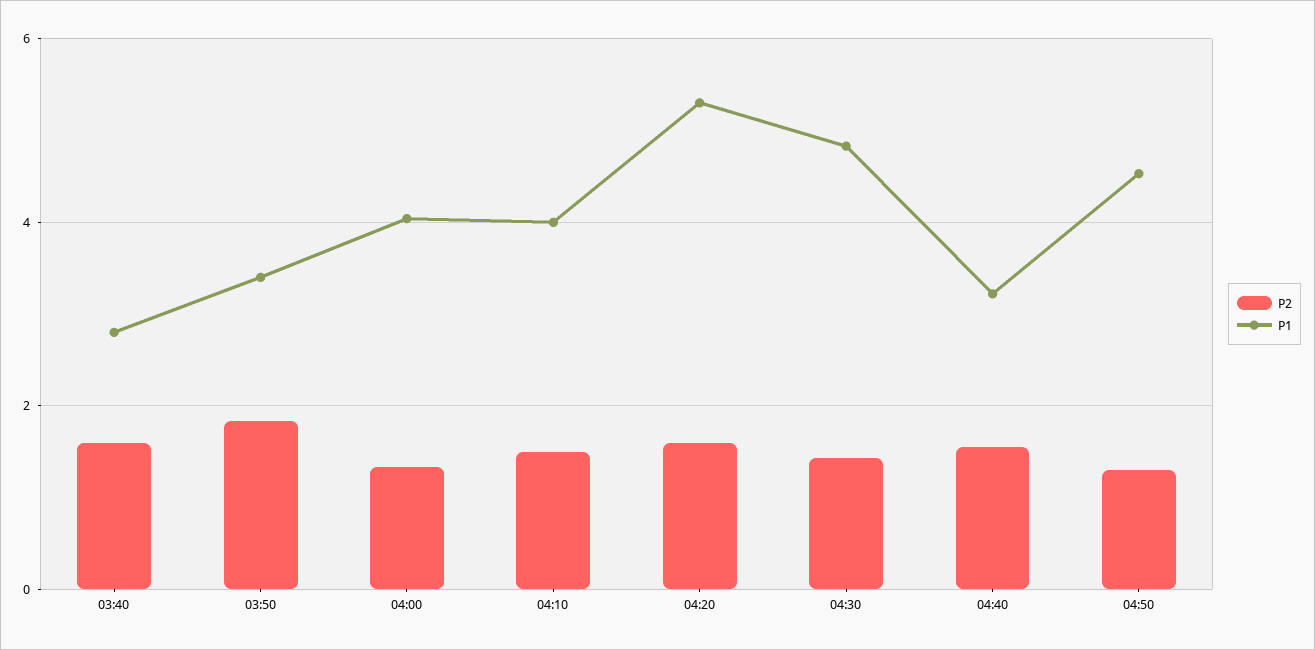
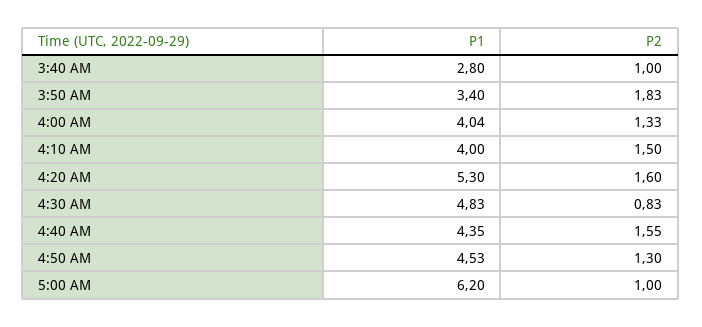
P2, 03:40: 1.6 -> 1
P2, 04:30: 1.4 -> 0.83
P1, 04:40: 3.2 -> 4.35
P1, 5:00 AM: none -> 6.2
P2, 5:00 AM: none -> 1

